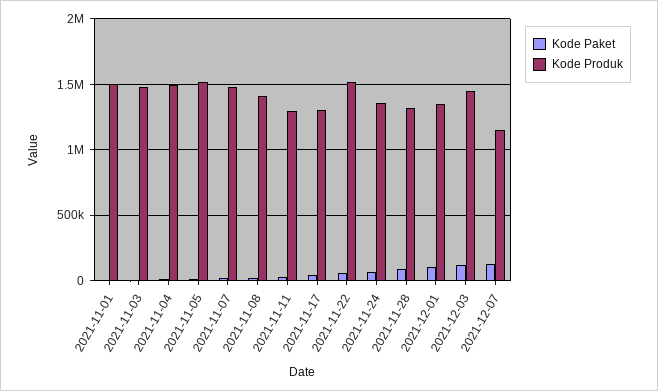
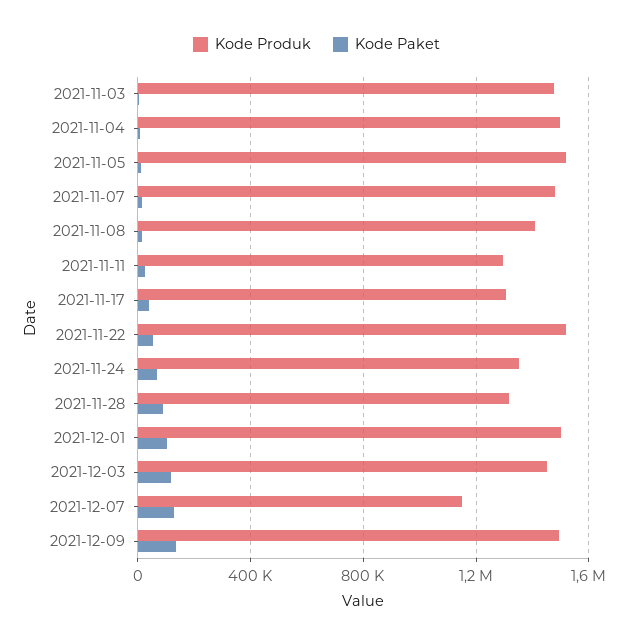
Kode Paket, 2021-11-01: 0 -> none
Kode Produk, 2021-11-01: 1500000 -> none
Kode Produk, 2021-12-01: 1350000 -> 1500000
Kode Produk, 2021-12-09: none -> 1500000
Kode Paket, 2021-12-09: none -> 150000

